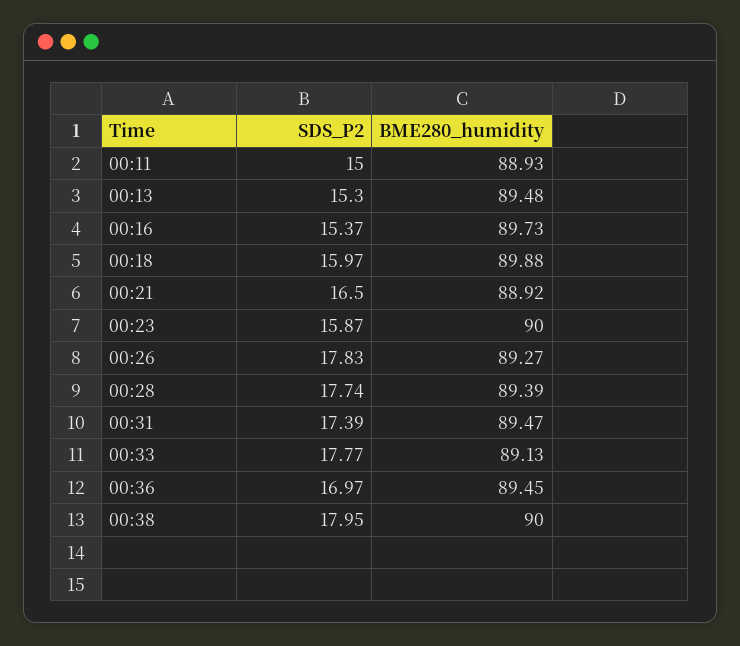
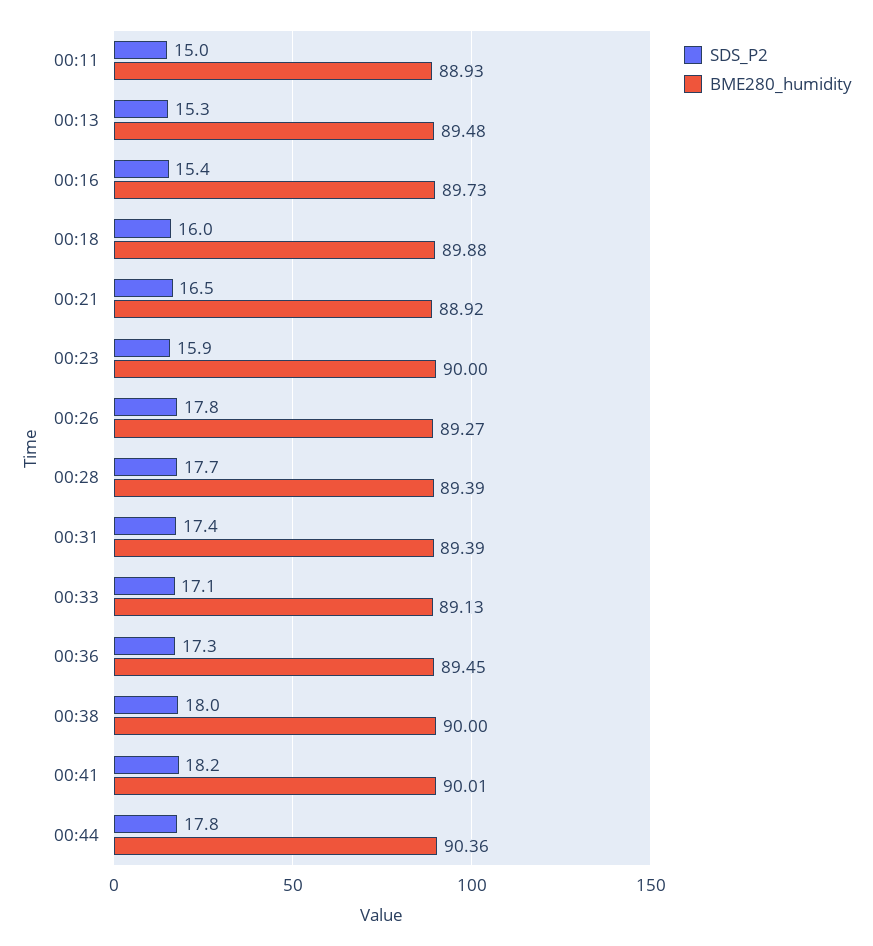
BME280_humidity, 00:31: 89.47 -> 89.39
SDS_P2, 00:33: 17.77 -> 17.1
SDS_P2, 00:36: 16.97 -> 17.3
SDS_P2, 00:41: none -> 18.2
BME280_humidity, 00:41: none -> 90.01
SDS_P2, 00:44: none -> 17.8
BME280_humidity, 00:44: none -> 90.36

